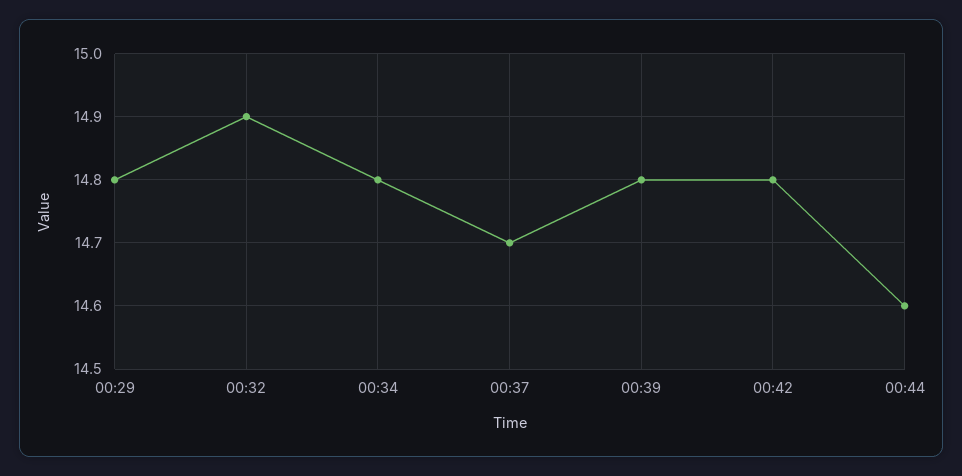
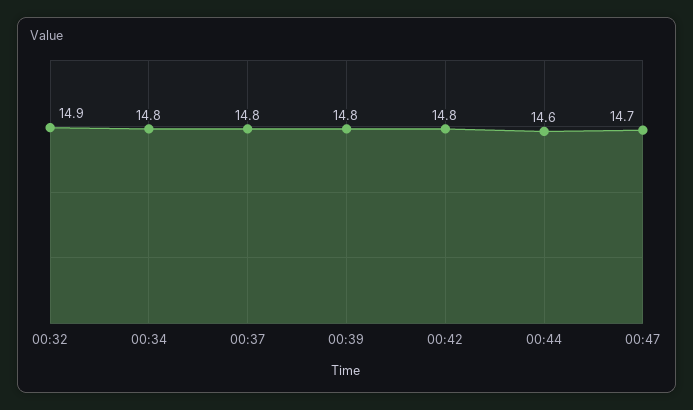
00:29: 14.8 -> none
00:37: 14.7 -> 14.8
00:47: none -> 14.7

